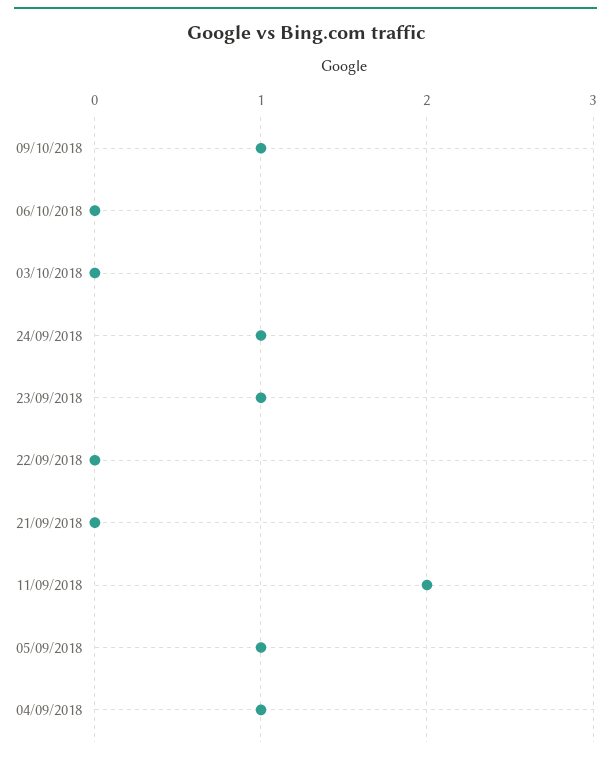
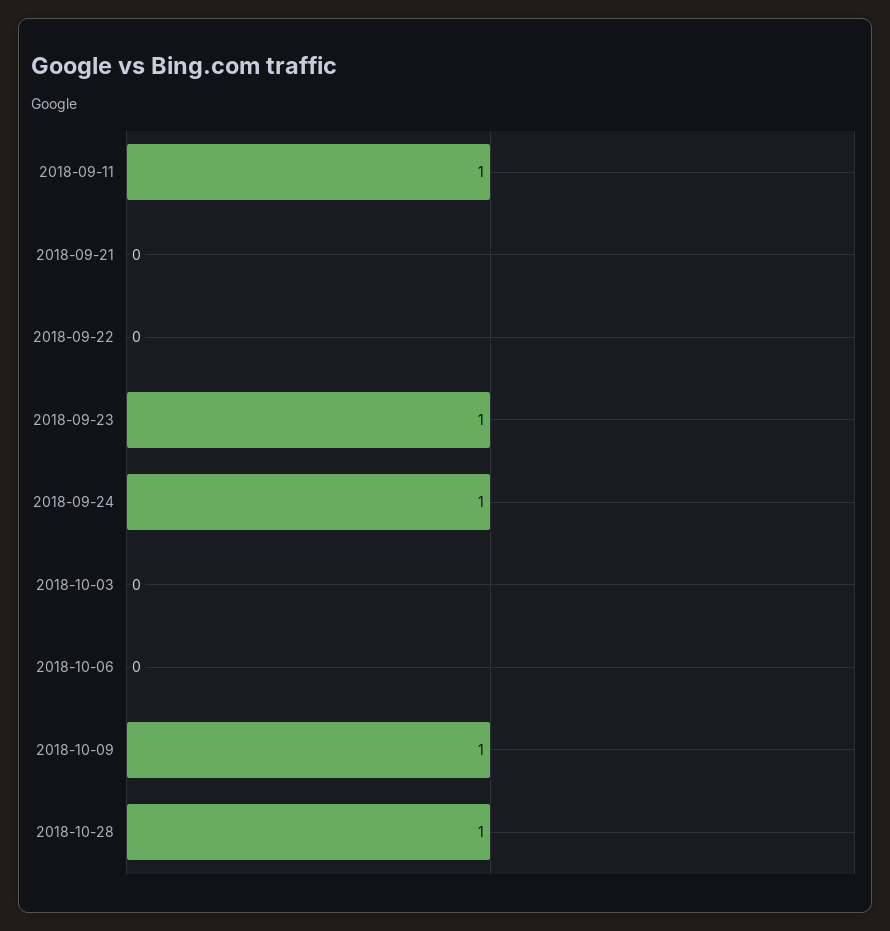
11/09/2018: 2 -> 1
05/09/2018: 1 -> none
04/09/2018: 1 -> none
2018-10-28: none -> 1

